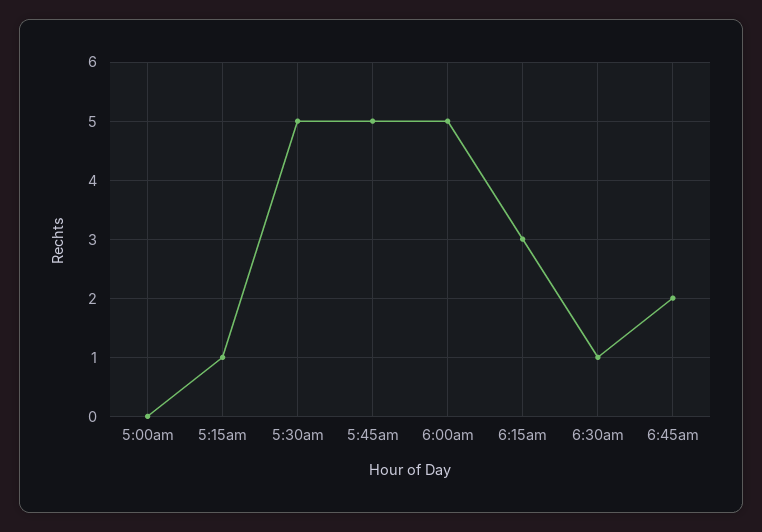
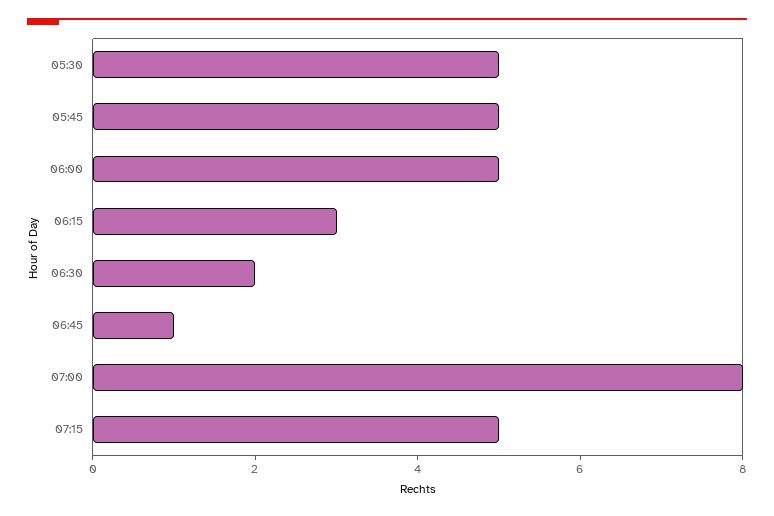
5:00am: 0 -> none
5:15am: 1 -> none
6:30am: 1 -> 2
6:45am: 2 -> 1
07:00: none -> 8
07:15: none -> 5

